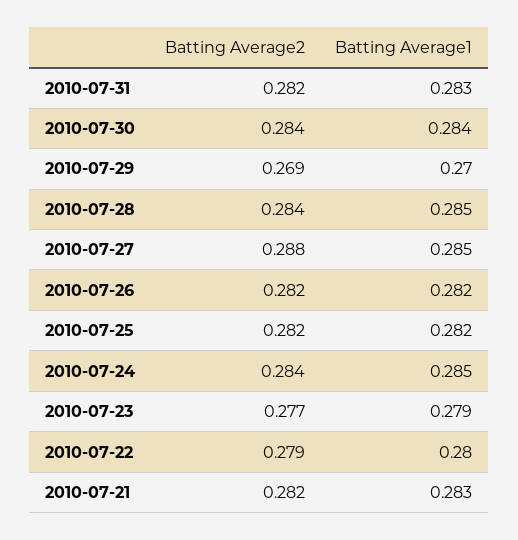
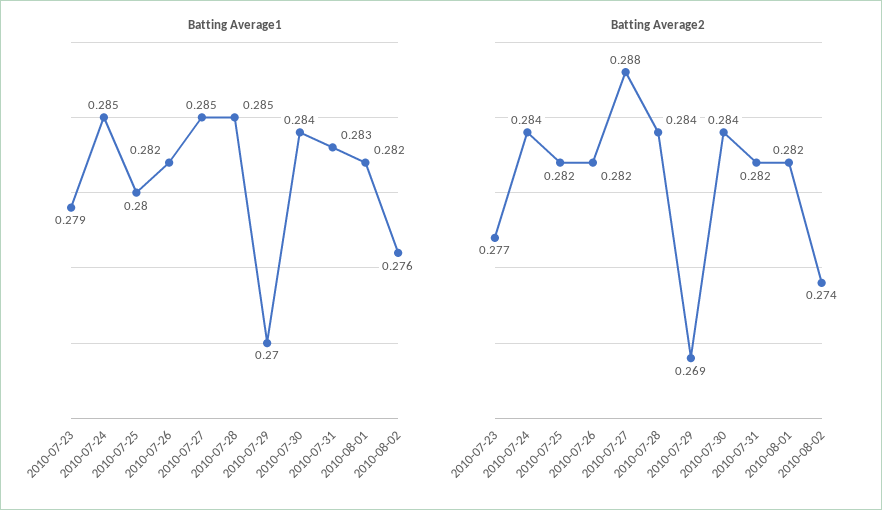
Batting Average1, 2010-07-25: 0.282 -> 0.28
Batting Average2, 2010-07-22: 0.279 -> none
Batting Average1, 2010-07-22: 0.28 -> none
Batting Average2, 2010-07-21: 0.282 -> none
Batting Average1, 2010-07-21: 0.283 -> none
Batting Average1, 2010-08-01: none -> 0.282
Batting Average1, 2010-08-02: none -> 0.276
Batting Average2, 2010-08-01: none -> 0.282
Batting Average2, 2010-08-02: none -> 0.274

